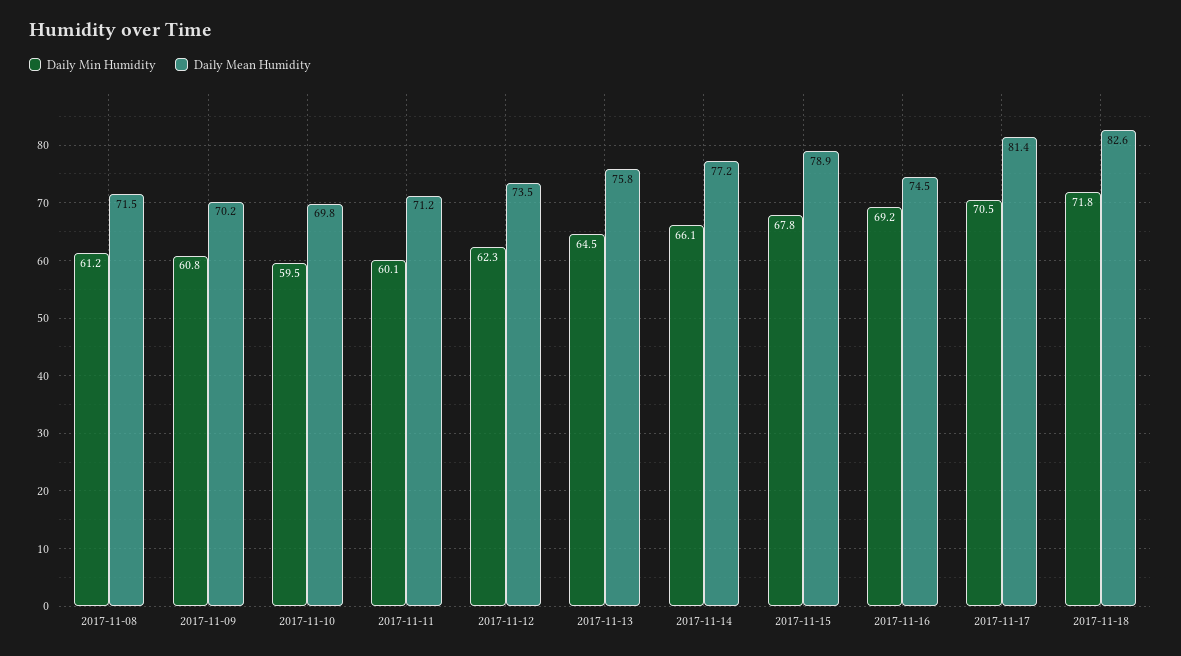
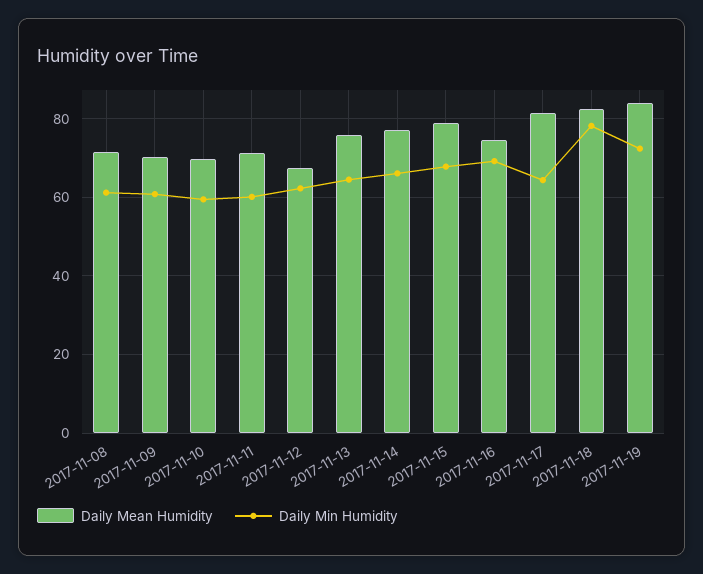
Daily Mean Humidity, 2017-11-12: 73.5 -> 68
Daily Min Humidity, 2017-11-17: 70.5 -> 64
Daily Min Humidity, 2017-11-18: 71.8 -> 78
Daily Mean Humidity, 2017-11-19: none -> 84
Daily Min Humidity, 2017-11-19: none -> 72

